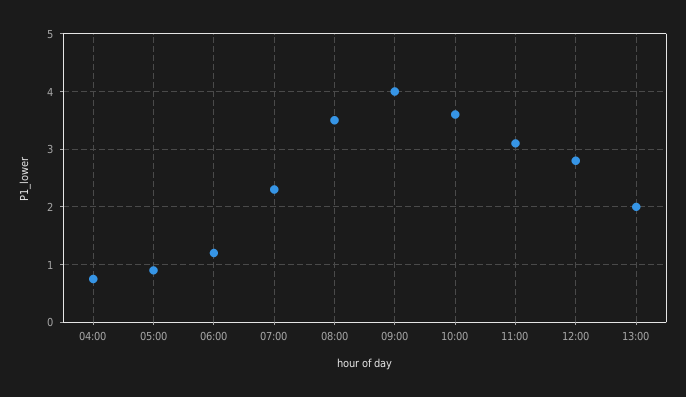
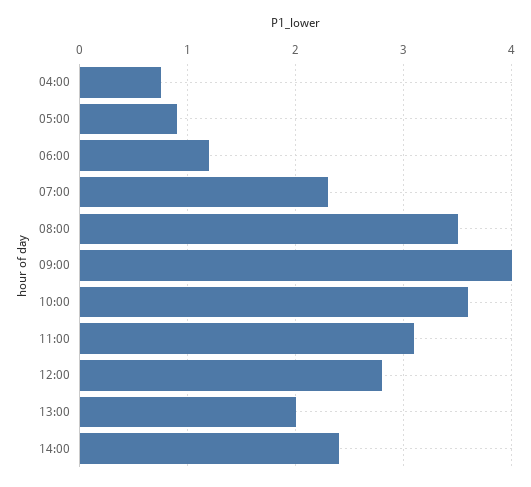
14:00: none -> 2.4

